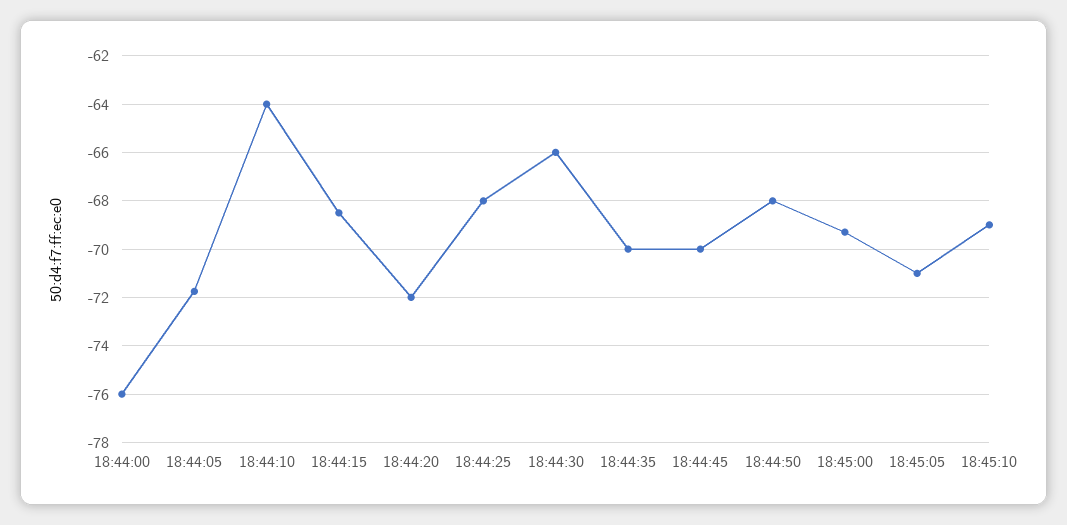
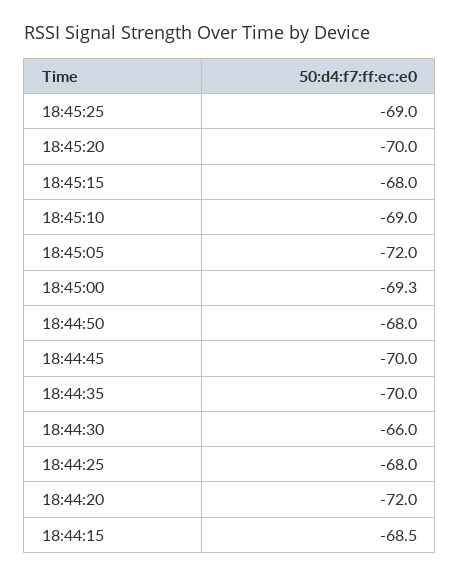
18:44:00: -76 -> none
18:44:05: -71.75 -> none
18:44:10: -64 -> none
18:45:05: -71 -> -72
18:45:25: none -> -69
18:45:20: none -> -70
18:45:15: none -> -68

